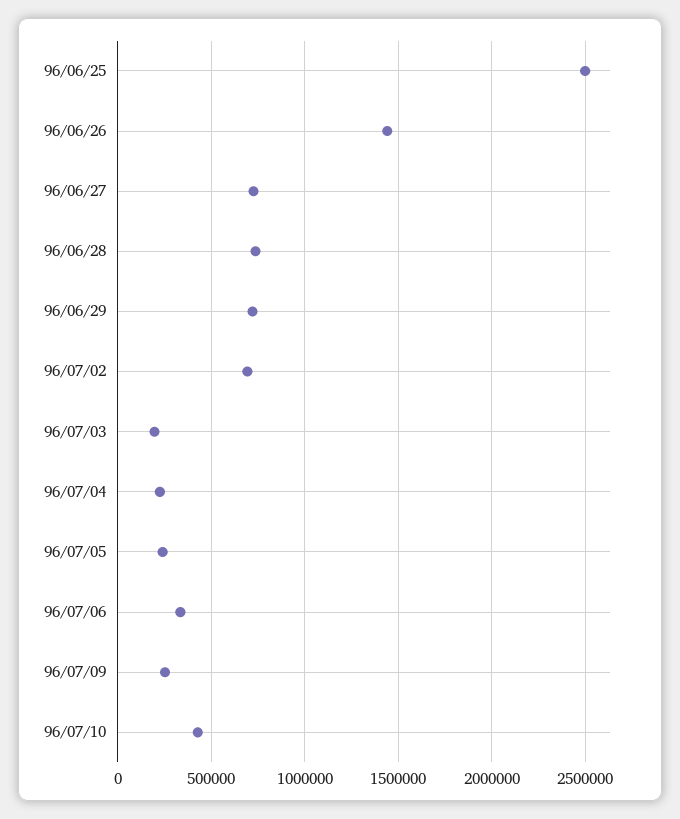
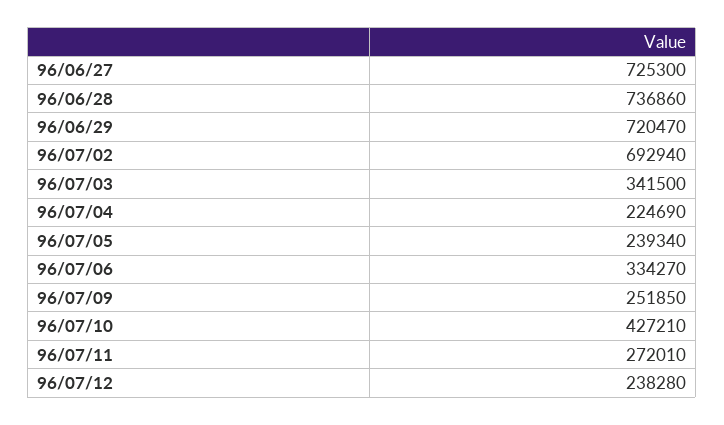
96/06/25: 2500000 -> none
96/06/26: 1450000 -> none
96/07/03: 200000 -> 341500
96/07/11: none -> 272010
96/07/12: none -> 238280

